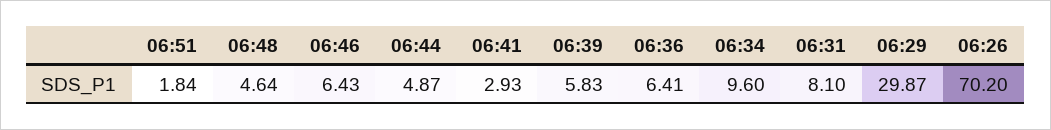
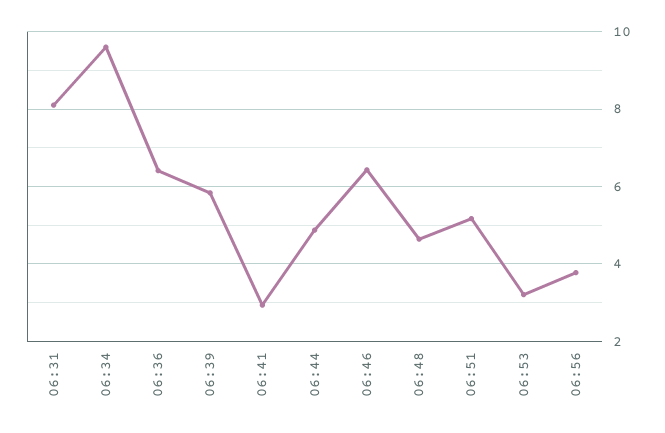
06:51: 1.84 -> 5.2
06:29: 29.87 -> none
06:26: 70.2 -> none
06:53: none -> 3.2
06:56: none -> 3.8

